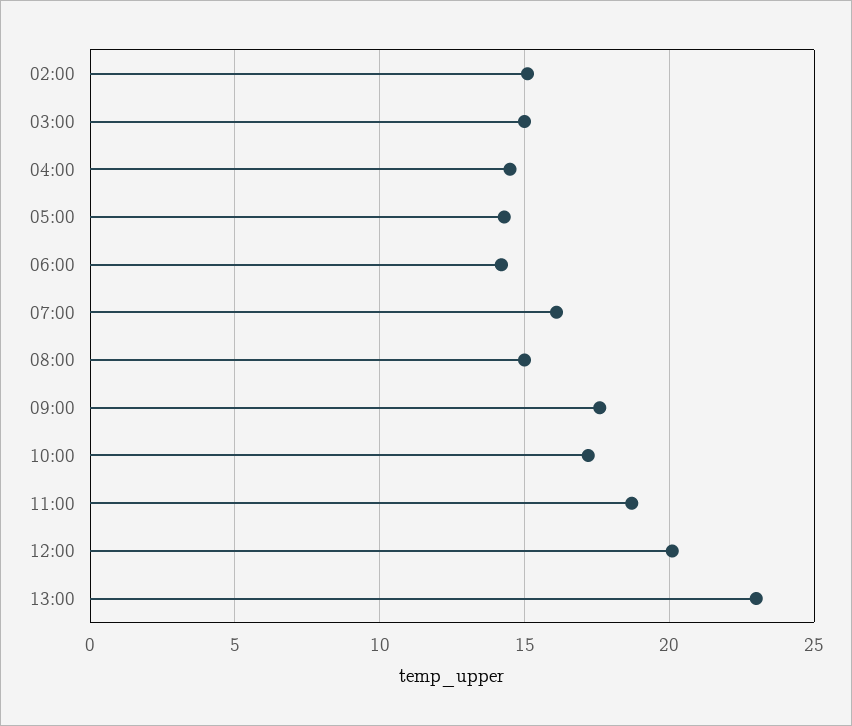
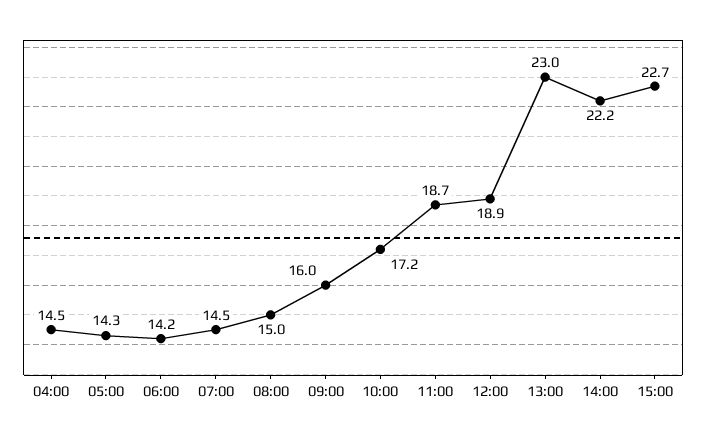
02:00: 15 -> none
03:00: 15 -> none
07:00: 16 -> 14.5
09:00: 17.5 -> 16
12:00: 20 -> 18.9
14:00: none -> 22.2
15:00: none -> 22.7

